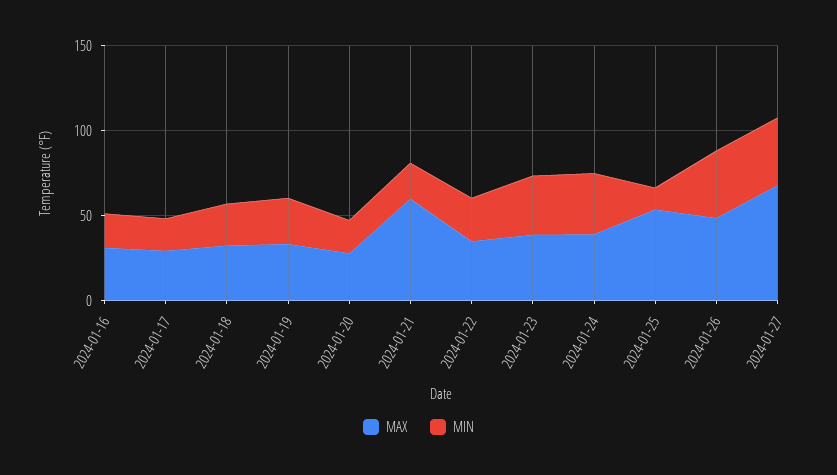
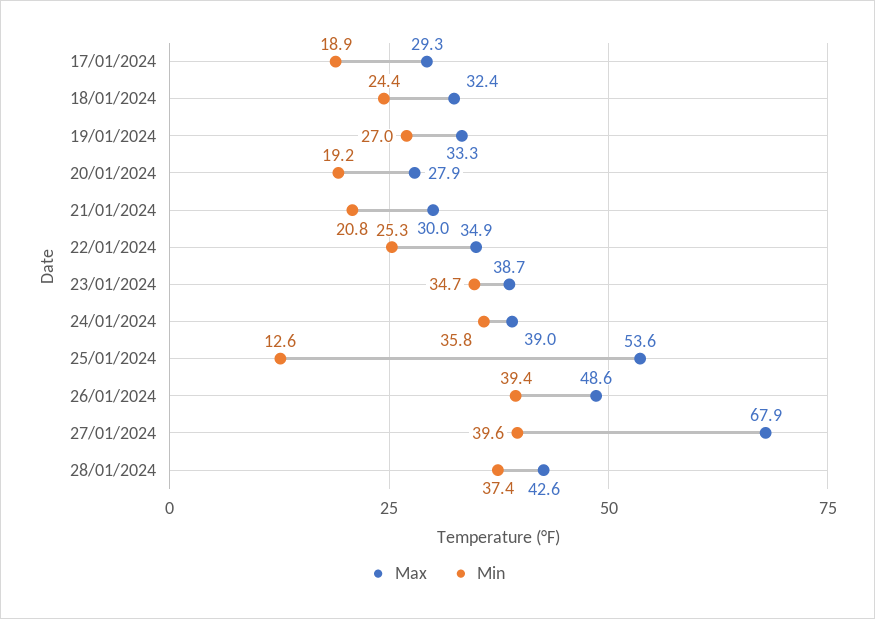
MAX, 2024-01-16: 30 -> none
MIN, 2024-01-16: 20 -> none
MAX, 2024-01-21: 60 -> 30
MAX, 28/01/2024: none -> 42.6
MIN, 28/01/2024: none -> 37.4

